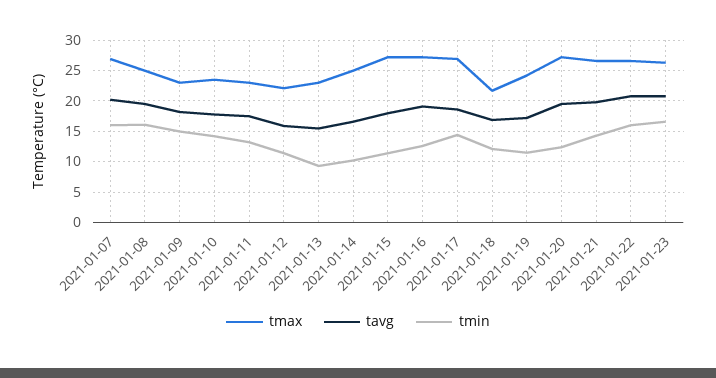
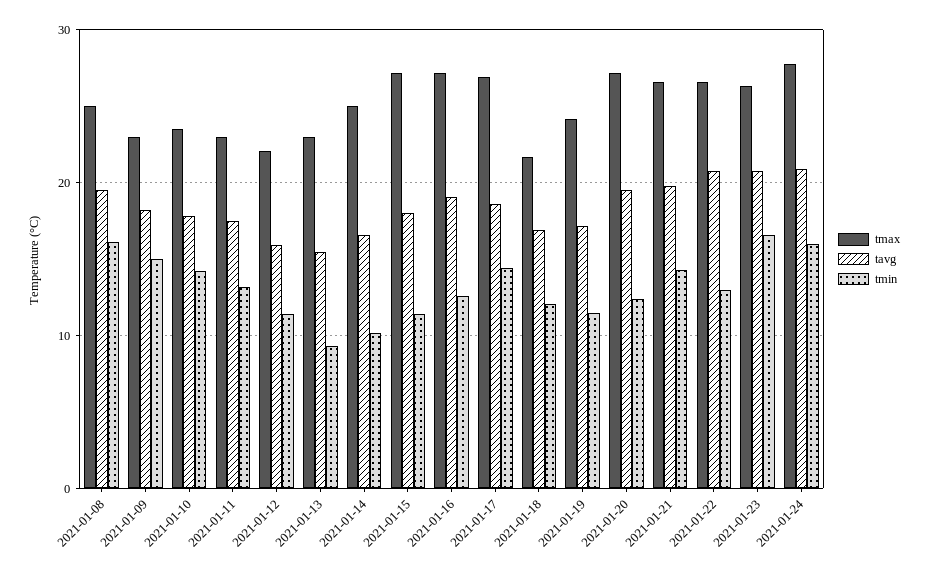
tmax, 2021-01-07: 27 -> none
tavg, 2021-01-07: 20 -> none
tmin, 2021-01-07: 16 -> none
tmin, 2021-01-22: 16 -> 13
tmax, 2021-01-24: none -> 28
tavg, 2021-01-24: none -> 21
tmin, 2021-01-24: none -> 16

